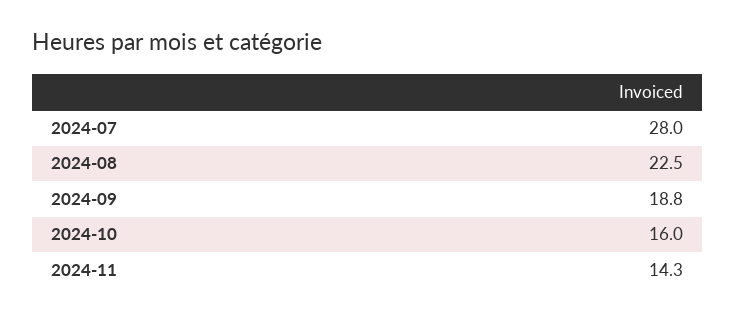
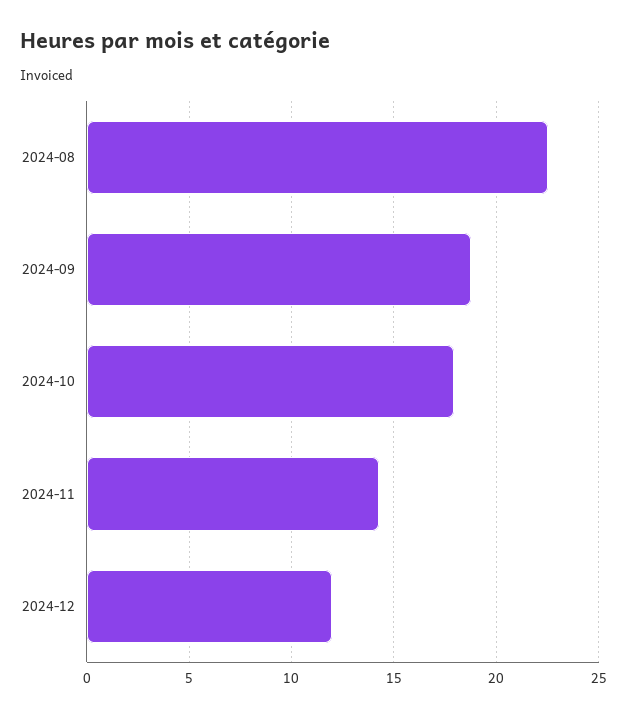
2024-07: 28 -> none
2024-10: 16 -> 18
2024-12: none -> 12

